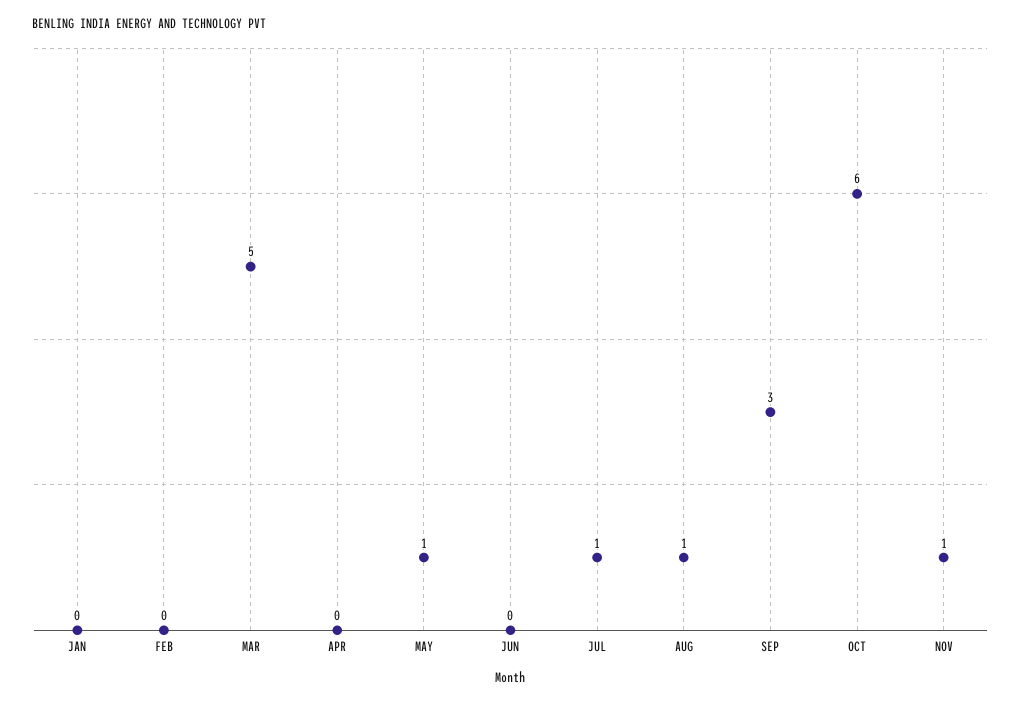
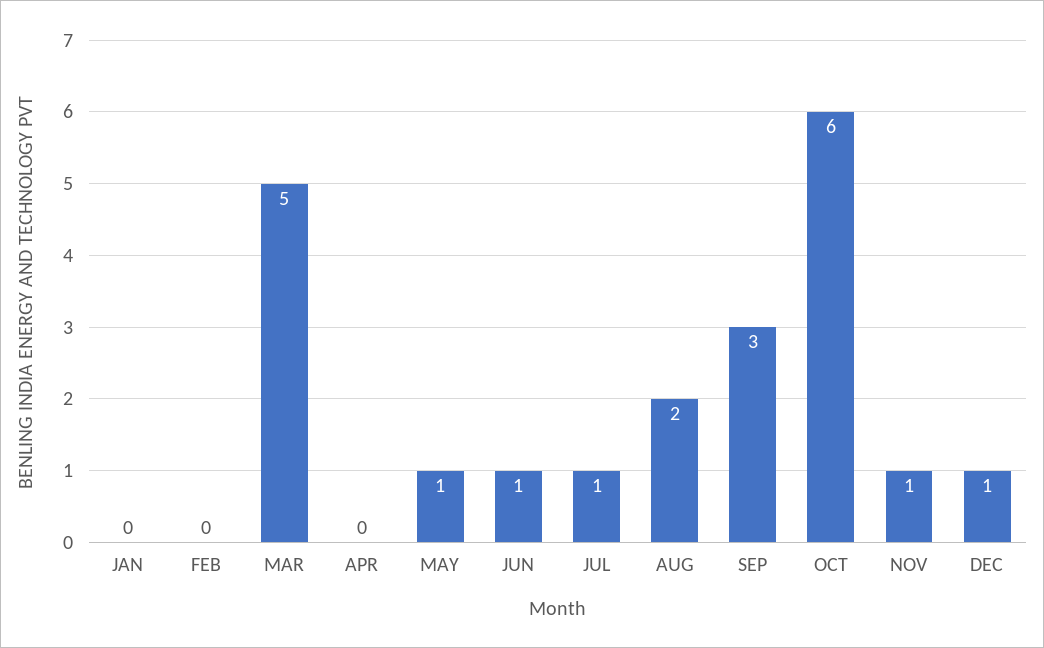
JUN: 0 -> 1
AUG: 1 -> 2
DEC: none -> 1

